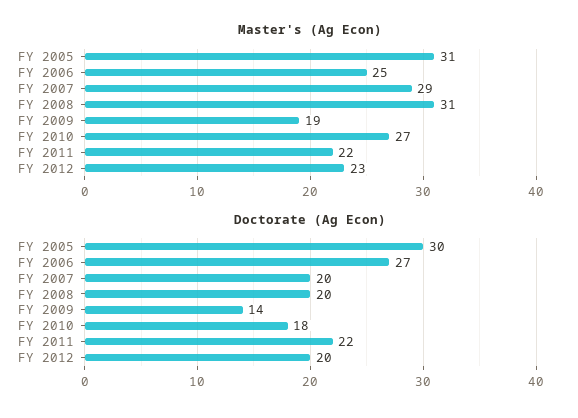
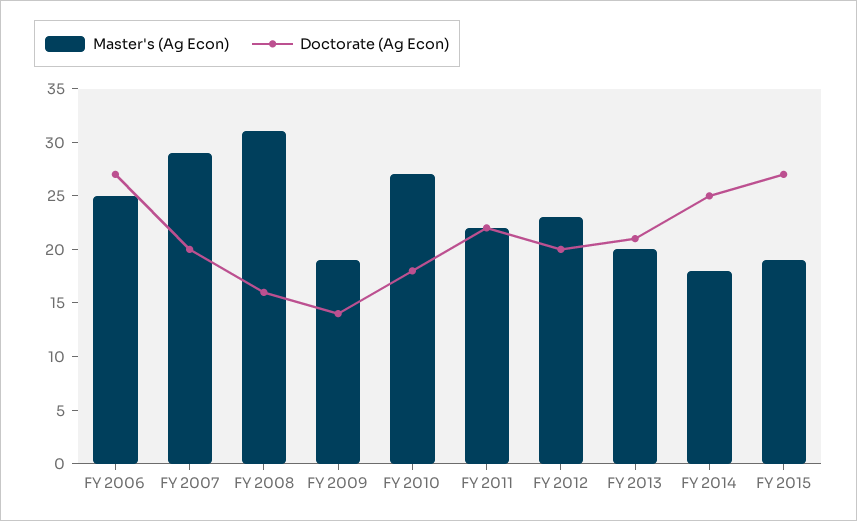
Master's (Ag Econ), FY 2005: 31 -> none
Doctorate (Ag Econ), FY 2005: 30 -> none
Doctorate (Ag Econ), FY 2008: 20 -> 16
Master's (Ag Econ), FY 2013: none -> 20
Doctorate (Ag Econ), FY 2013: none -> 21
Master's (Ag Econ), FY 2014: none -> 18
Doctorate (Ag Econ), FY 2014: none -> 25
Master's (Ag Econ), FY 2015: none -> 19
Doctorate (Ag Econ), FY 2015: none -> 27

